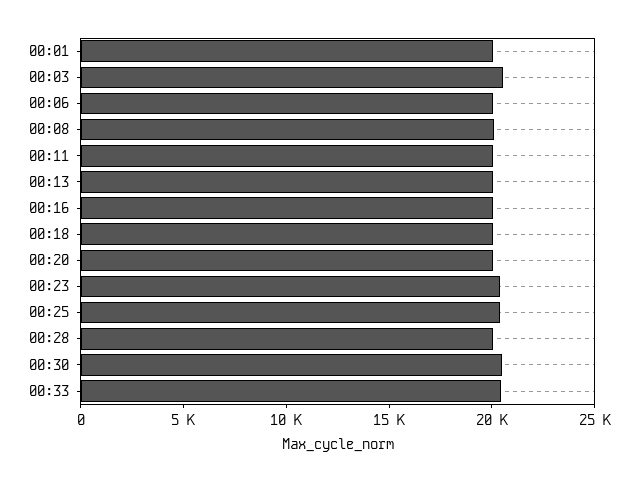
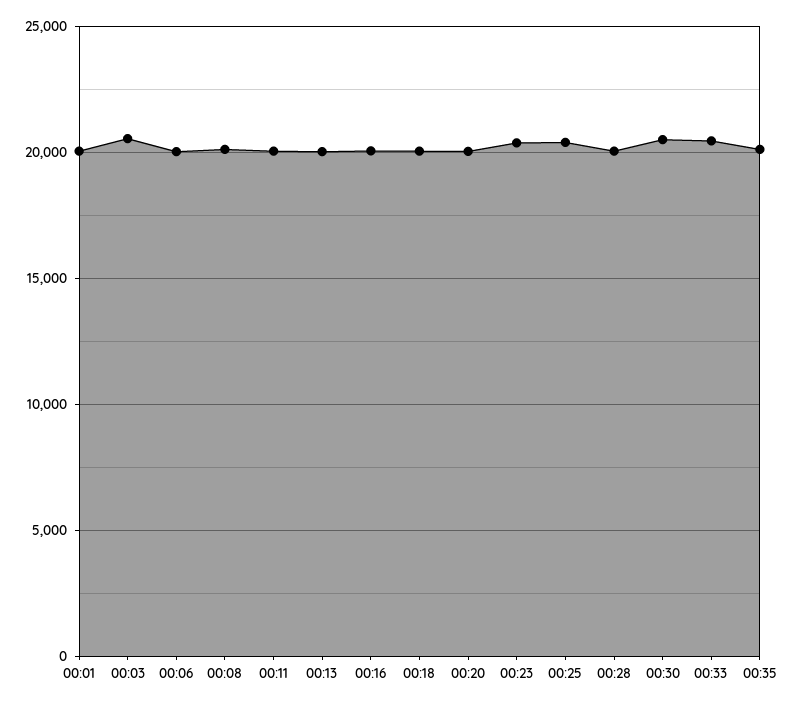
00:35: none -> 20000

